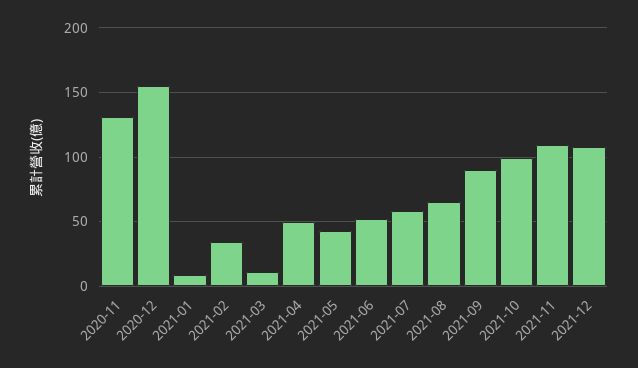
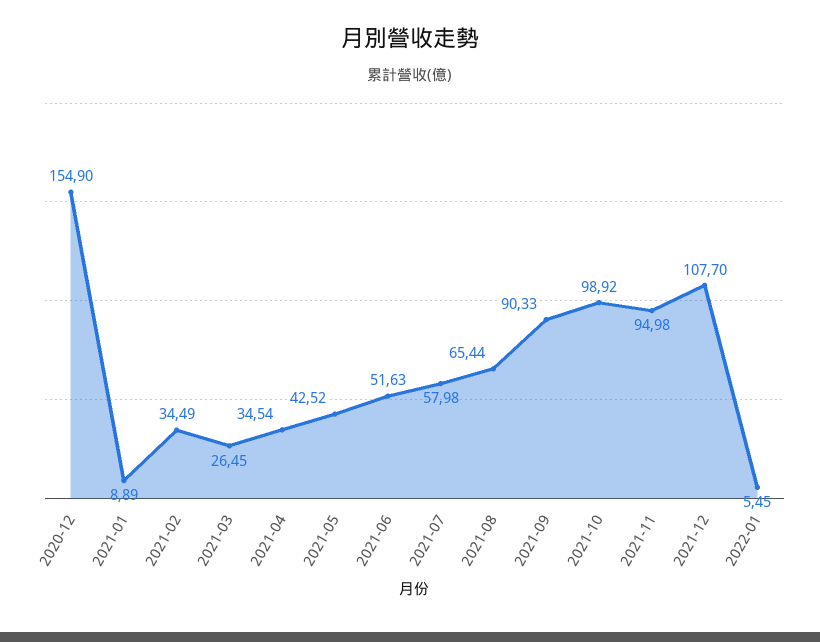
2020-11: 130 -> none
2021-03: 10 -> 26.45
2021-04: 50 -> 34.54
2021-11: 110 -> 94.98
2022-01: none -> 5.45

